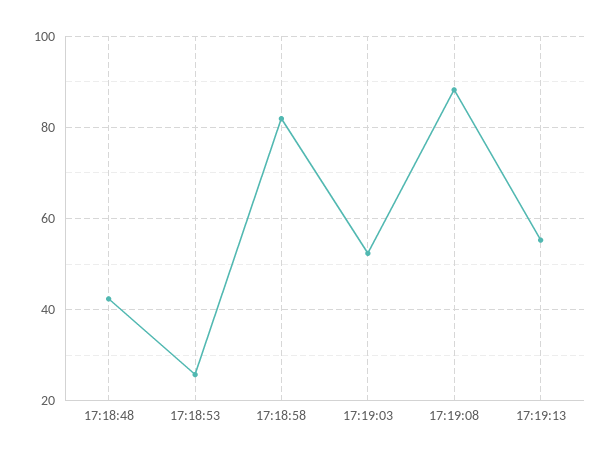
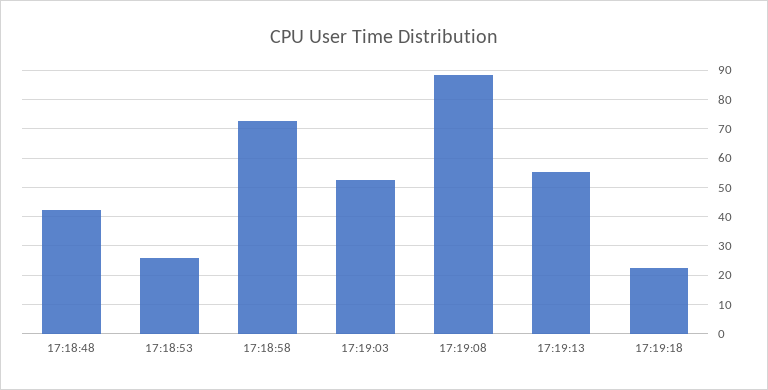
17:18:58: 82 -> 72.5
17:19:18: none -> 22.5

